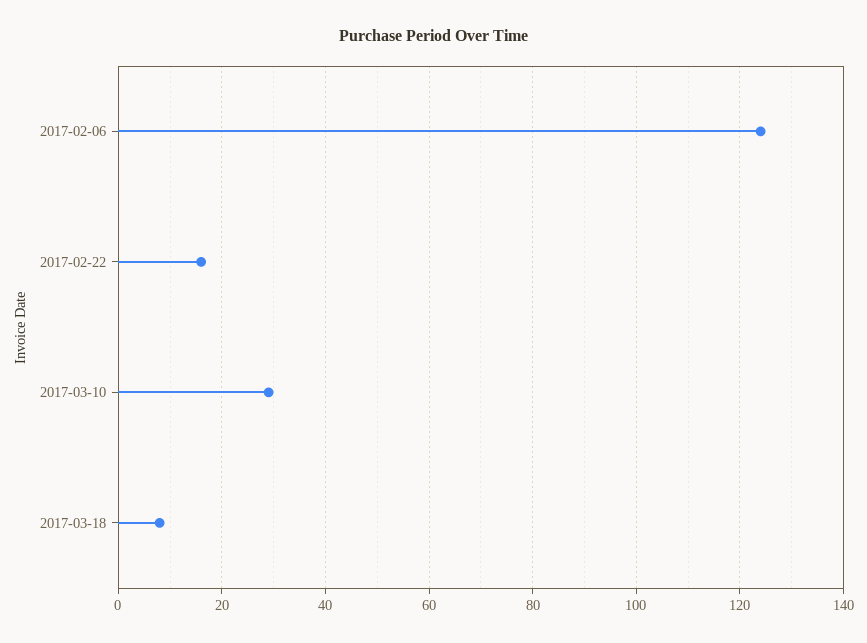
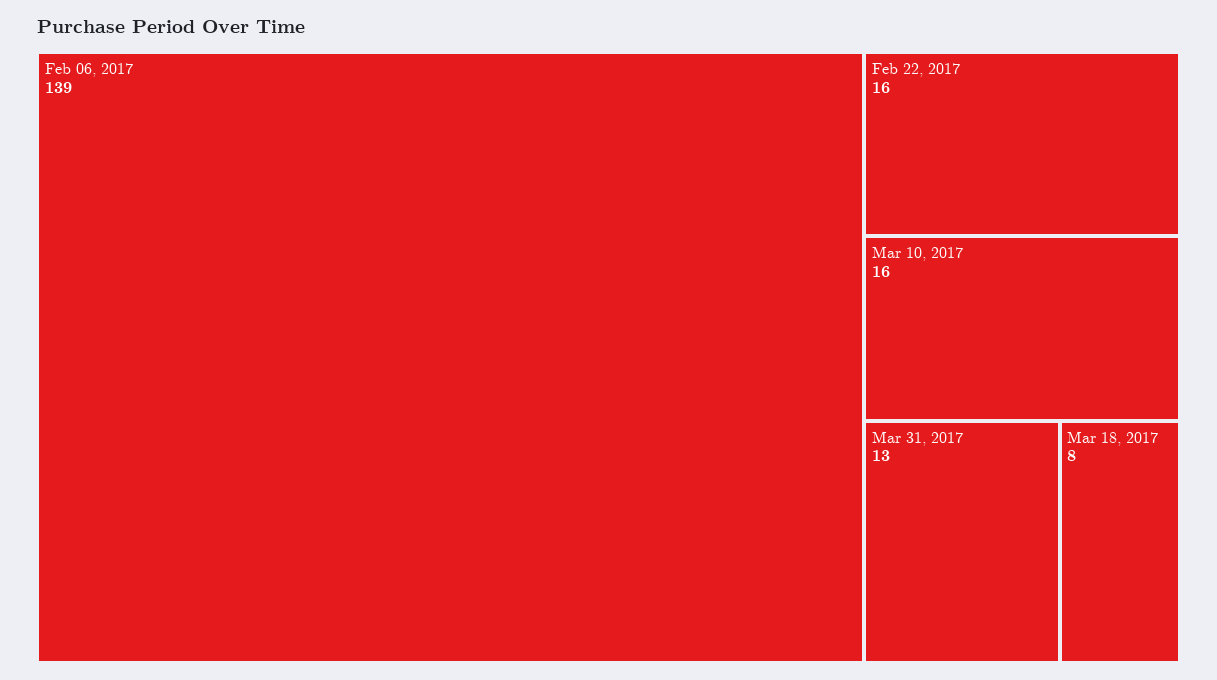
2017-02-06: 125 -> 139
2017-03-10: 30 -> 16
Mar 31, 2017: none -> 13

